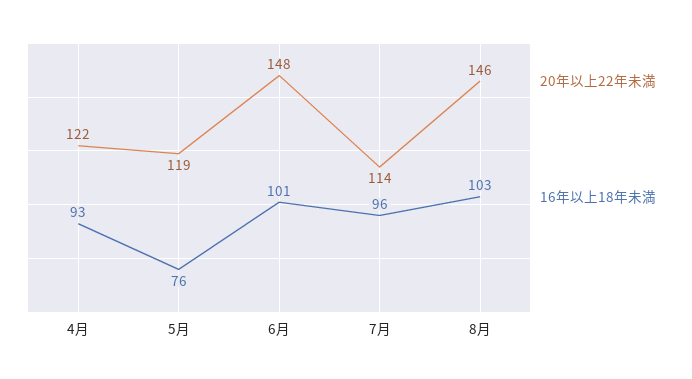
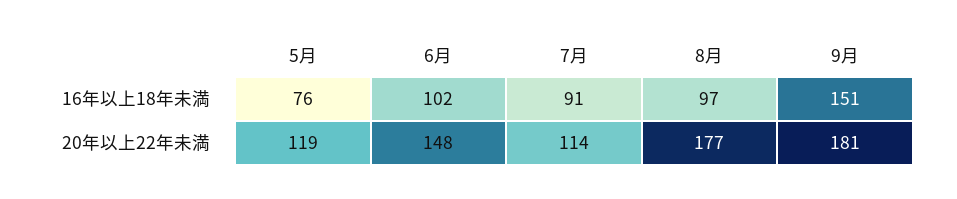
20年以上22年未満, 4月: 122 -> none
16年以上18年未満, 4月: 93 -> none
16年以上18年未満, 6月: 101 -> 102
16年以上18年未満, 7月: 96 -> 91
20年以上22年未満, 8月: 146 -> 177
16年以上18年未満, 8月: 103 -> 97
16年以上18年未満, 9月: none -> 151
20年以上22年未満, 9月: none -> 181

